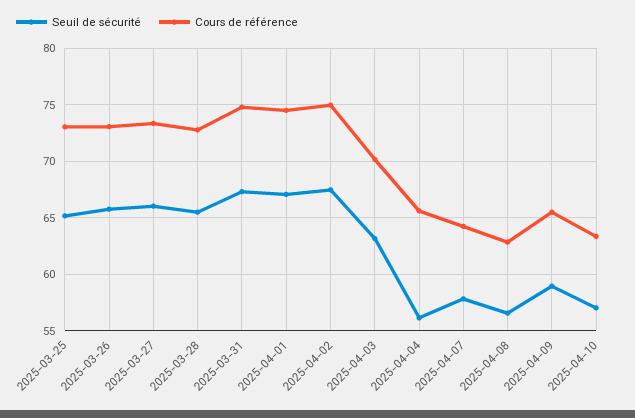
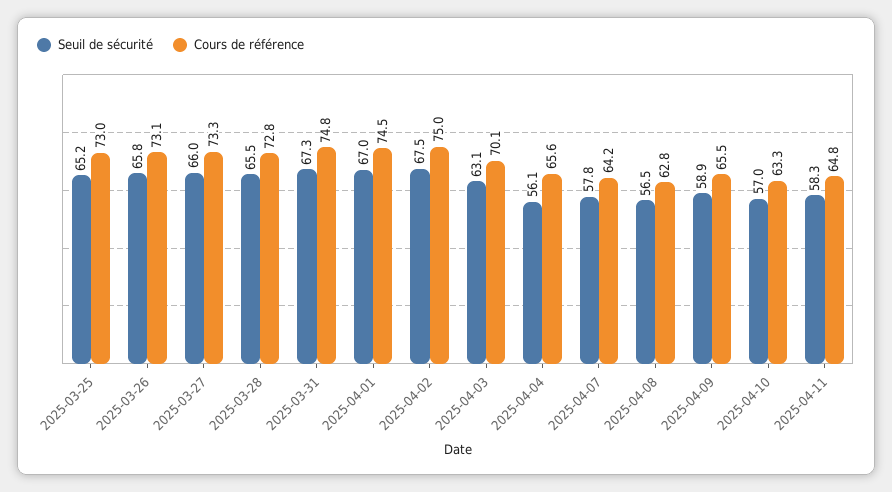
Seuil de sécurité, 2025-04-11: none -> 58.3
Cours de référence, 2025-04-11: none -> 64.8

